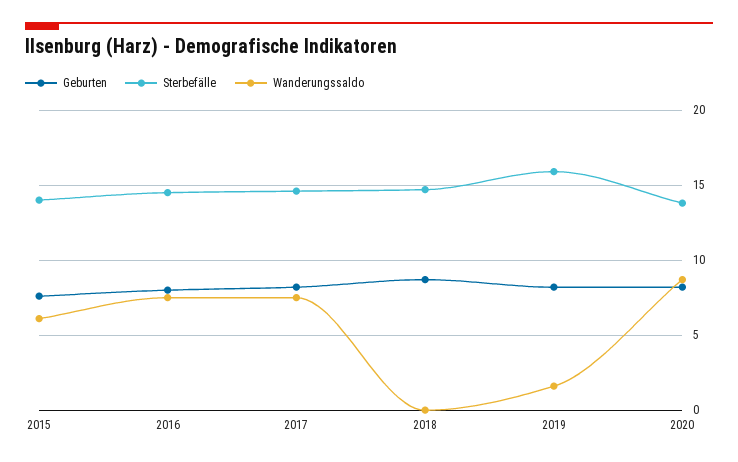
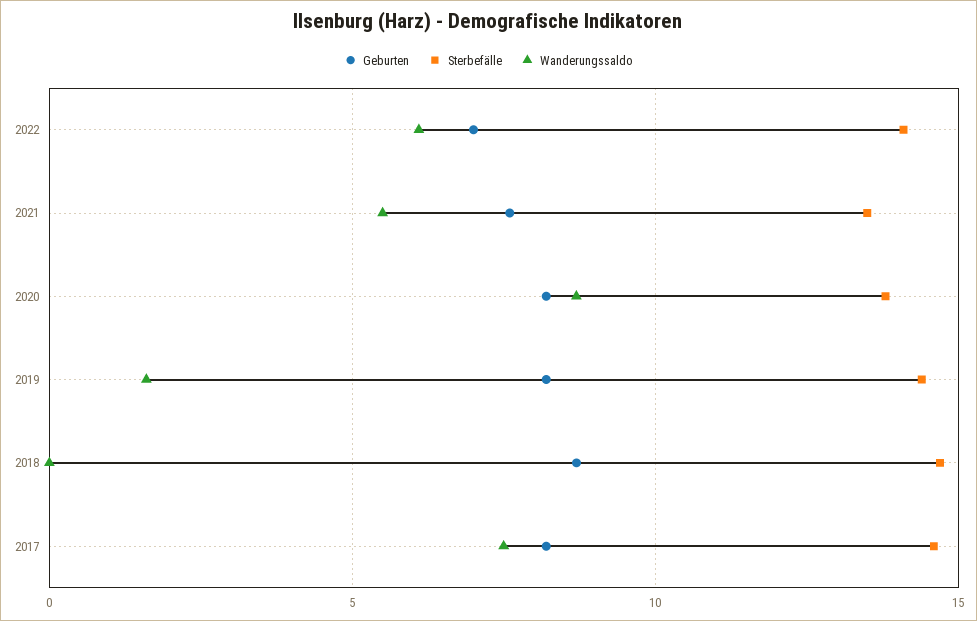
Geburten, 2015: 7.5 -> none
Sterbefälle, 2015: 14 -> none
Wanderungssaldo, 2015: 6 -> none
Geburten, 2016: 8 -> none
Sterbefälle, 2016: 14.5 -> none
Wanderungssaldo, 2016: 7.5 -> none
Sterbefälle, 2019: 16 -> 14.5
Geburten, 2022: none -> 7
Sterbefälle, 2022: none -> 14
Wanderungssaldo, 2022: none -> 6
Geburten, 2021: none -> 7.5
Sterbefälle, 2021: none -> 13.5
Wanderungssaldo, 2021: none -> 5.5

